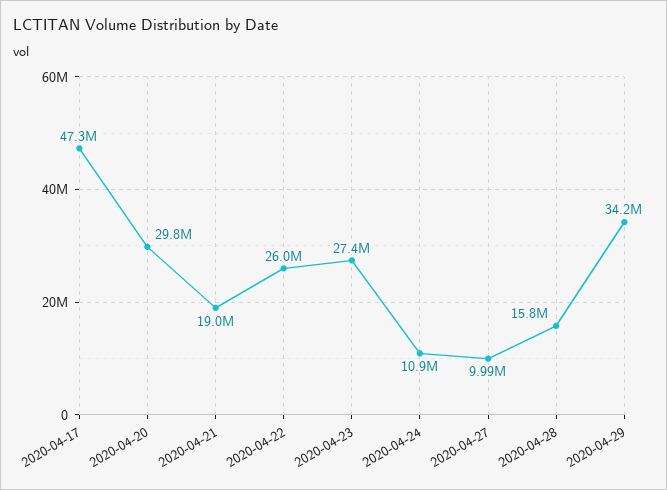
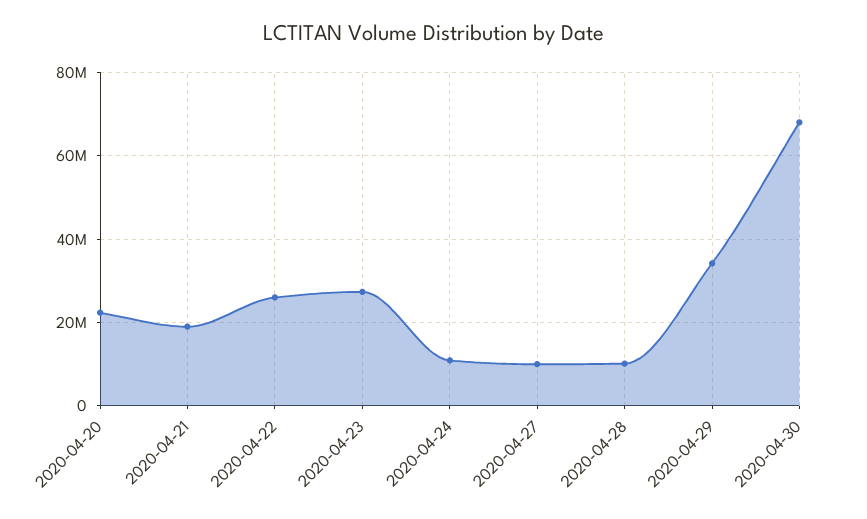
2020-04-17: 47300000 -> none
2020-04-20: 29800000 -> 22000000
2020-04-28: 15800000 -> 10000000
2020-04-30: none -> 68000000

